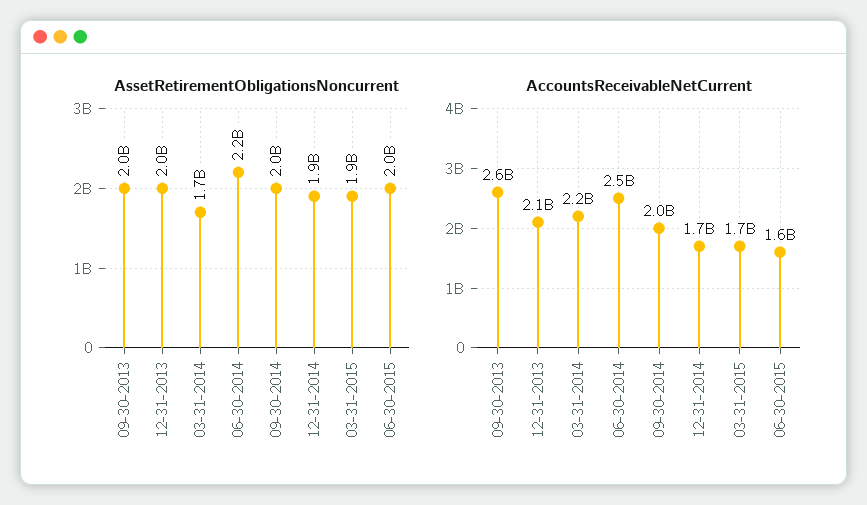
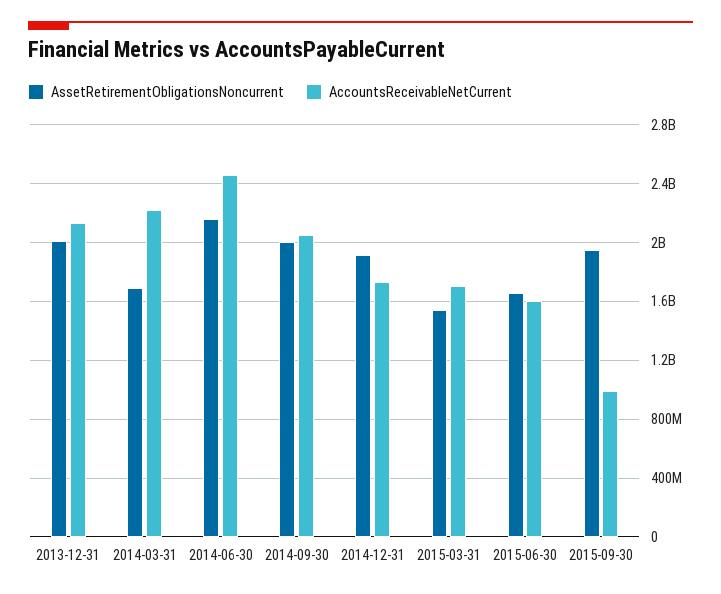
AssetRetirementObligationsNoncurrent, 09-30-2013: 2000000000 -> none
AssetRetirementObligationsNoncurrent, 03-31-2015: 1900000000 -> 1550000000
AssetRetirementObligationsNoncurrent, 06-30-2015: 2000000000 -> 1650000000
AccountsReceivableNetCurrent, 09-30-2013: 2600000000 -> none
AssetRetirementObligationsNoncurrent, 2015-09-30: none -> 1950000000
AccountsReceivableNetCurrent, 2015-09-30: none -> 1000000000

